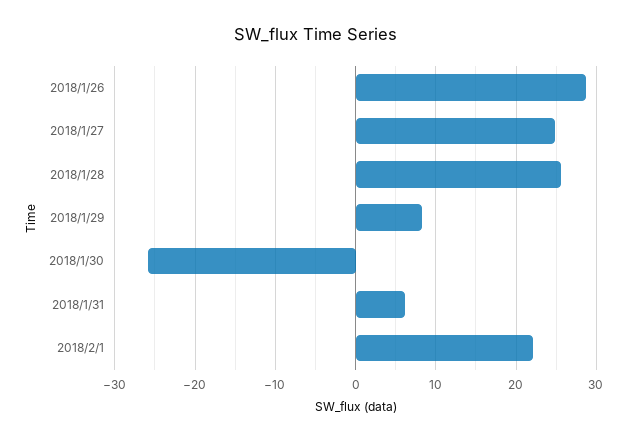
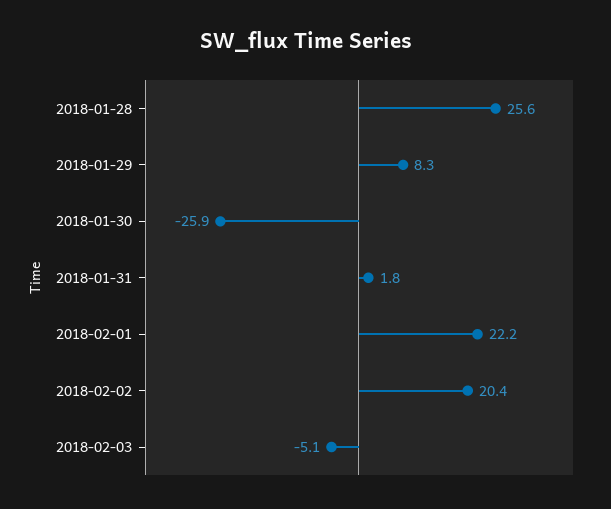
2018/1/26: 29 -> none
2018/1/27: 25 -> none
2018/1/31: 6 -> 1.8
2018-02-02: none -> 20.4
2018-02-03: none -> -5.1

